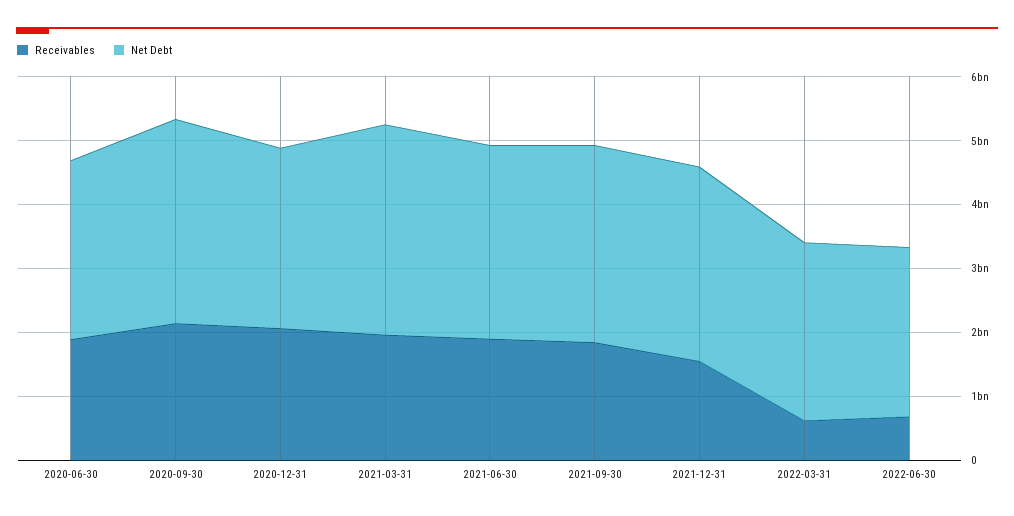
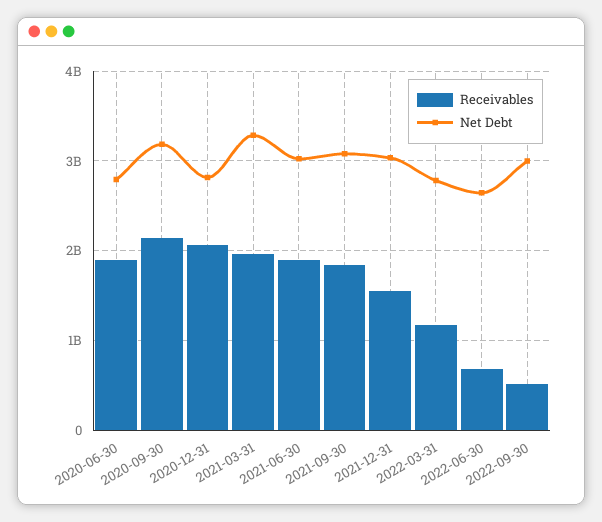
Receivables, 2022-03-31: 600000000 -> 1200000000
Receivables, 2022-09-30: none -> 500000000
Net Debt, 2022-09-30: none -> 3000000000

